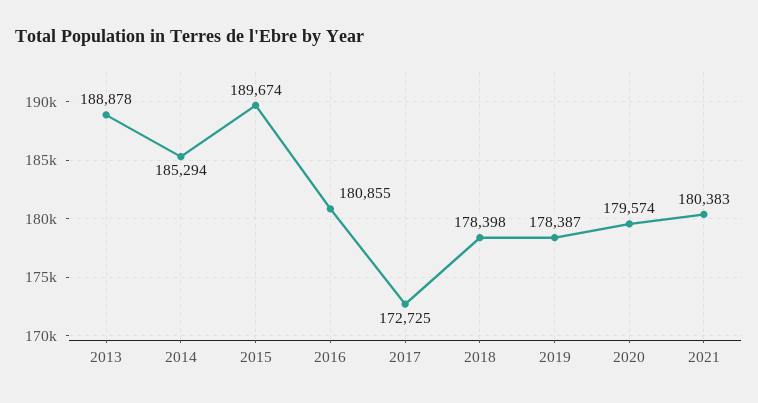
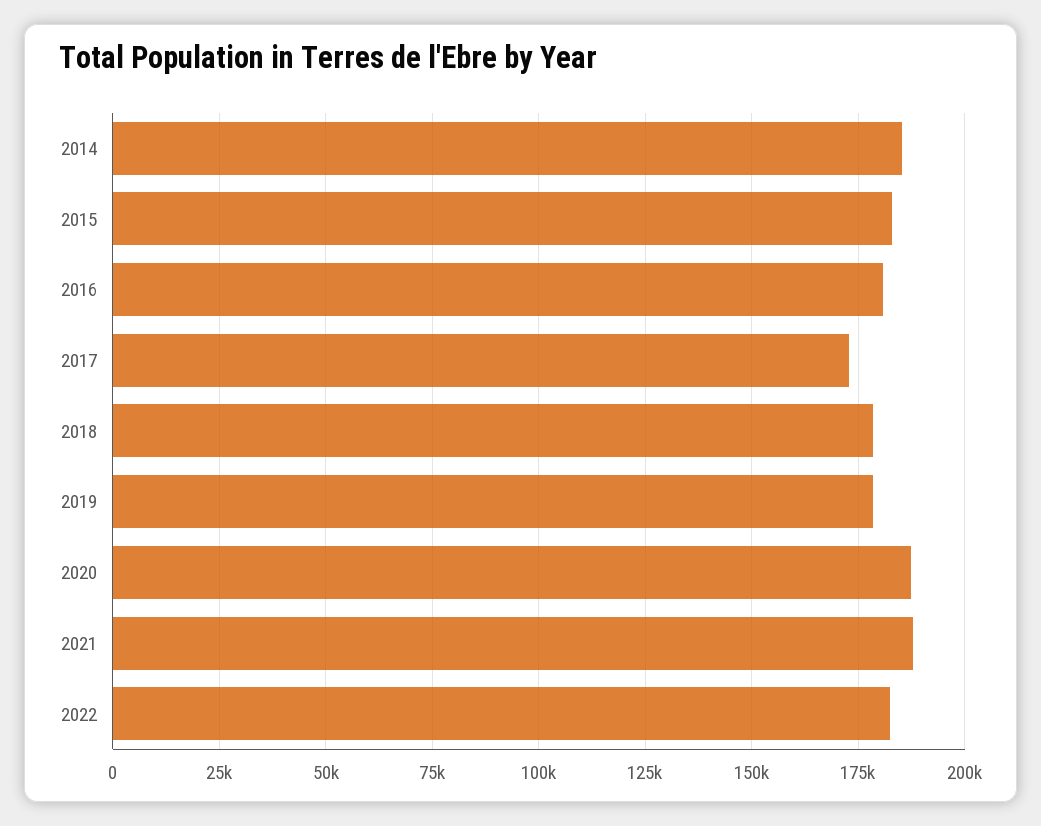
2013: 188878 -> none
2015: 189674 -> 182500
2020: 179574 -> 187500
2021: 180383 -> 187500
2022: none -> 182500

